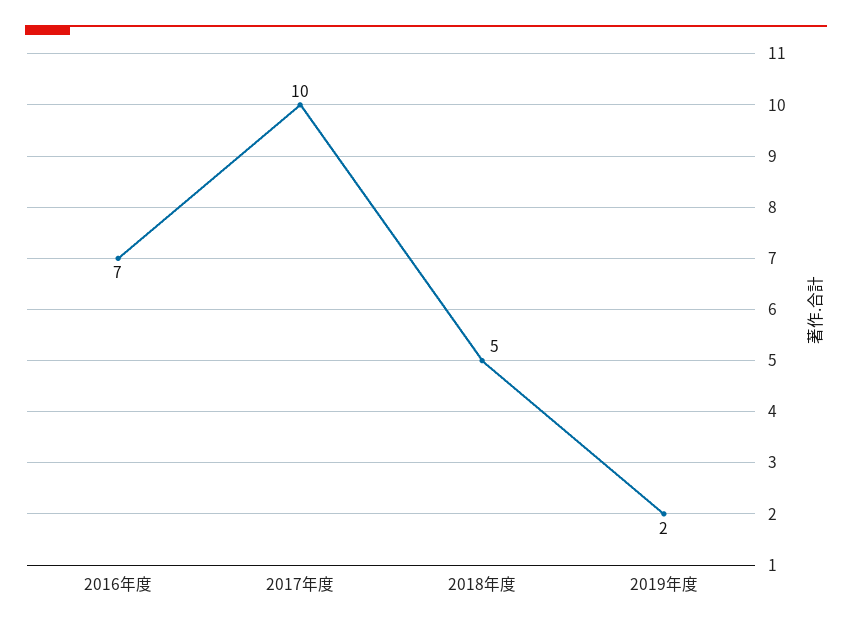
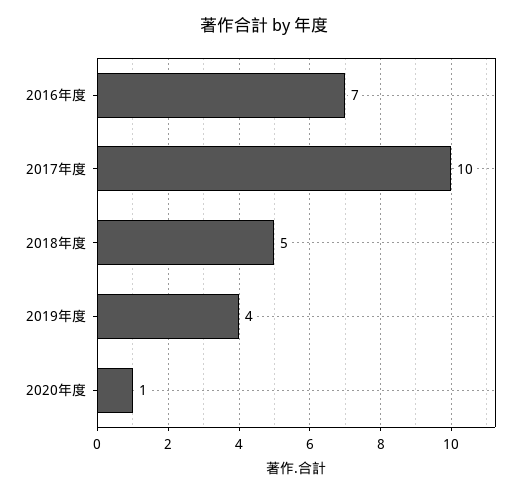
2019年度: 2 -> 4
2020年度: none -> 1

